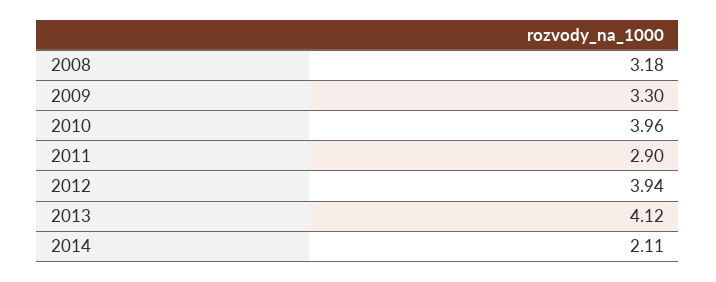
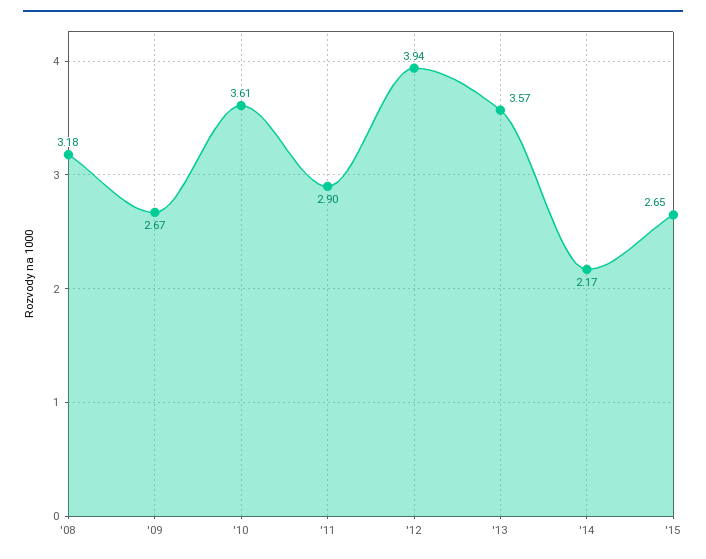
2009: 3.3 -> 2.67
2010: 3.96 -> 3.61
2013: 4.12 -> 3.57
2014: 2.11 -> 2.17
'15: none -> 2.65

